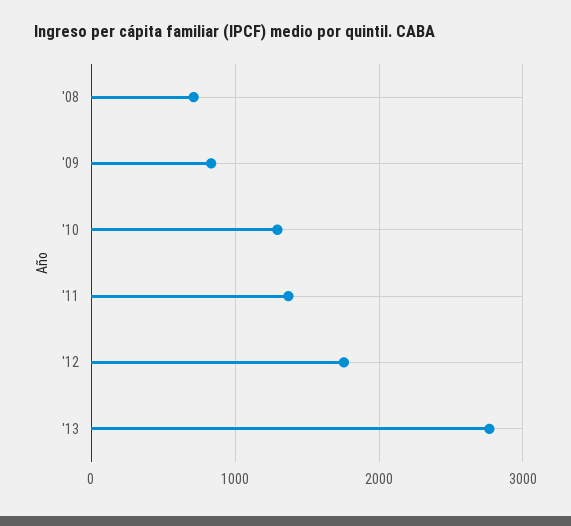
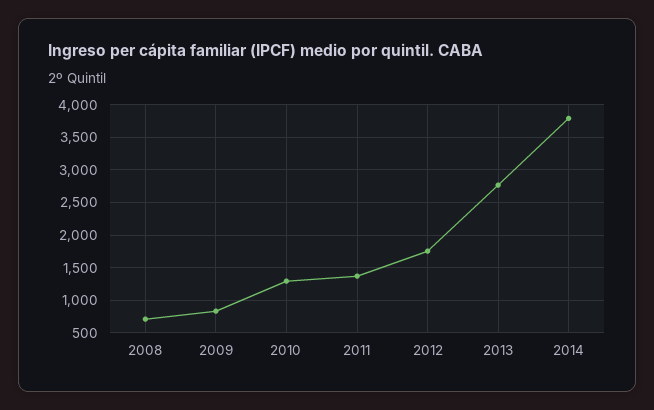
2014: none -> 3800

